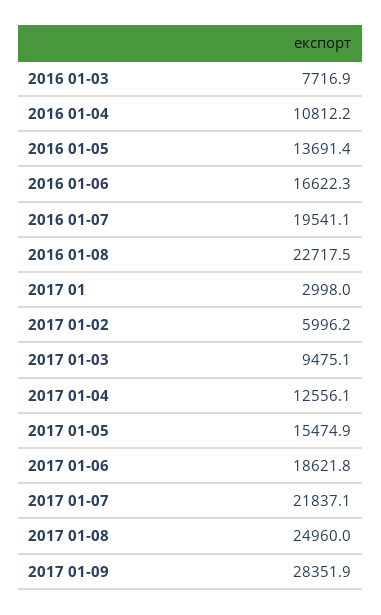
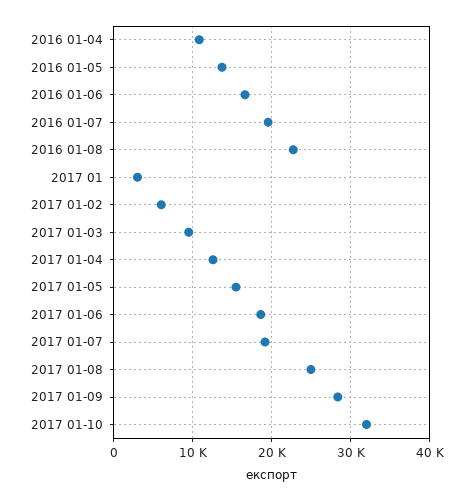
2016 01-03: 7716.9 -> none
2017 01-07: 21837.1 -> 19000
2017 01-10: none -> 32000

